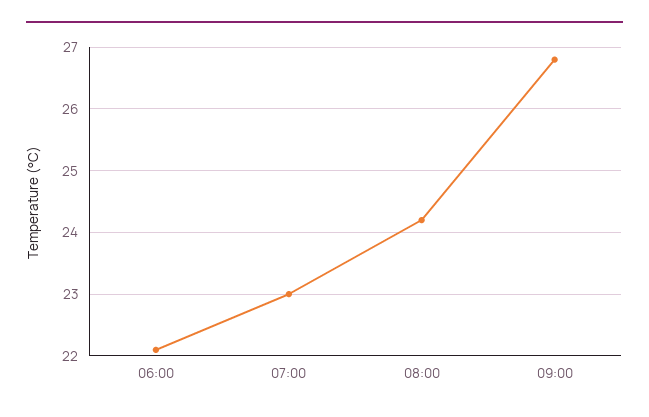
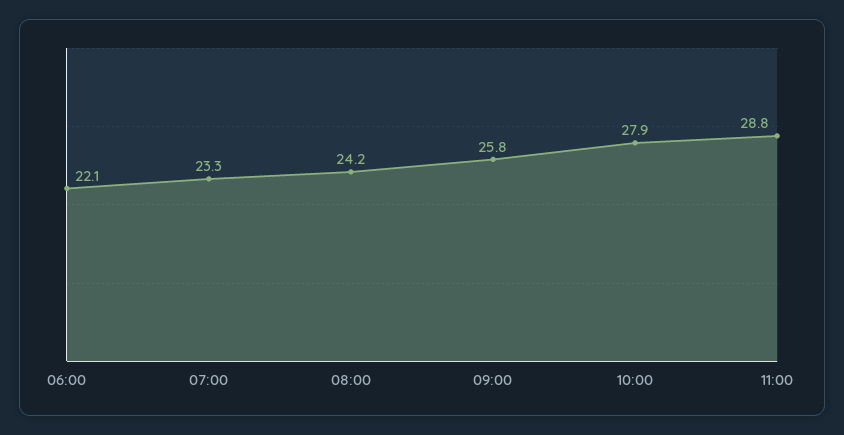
07:00: 23 -> 23.3
09:00: 26.8 -> 25.8
10:00: none -> 27.9
11:00: none -> 28.8

